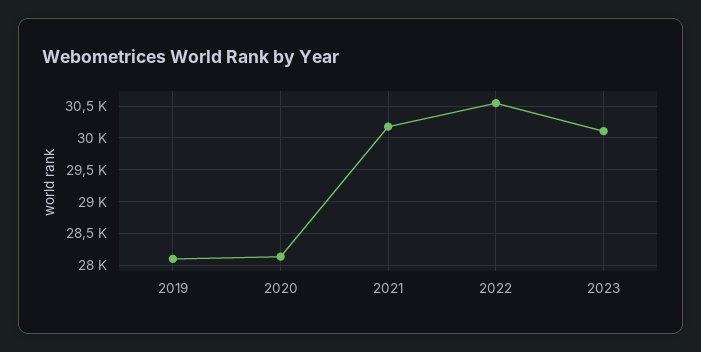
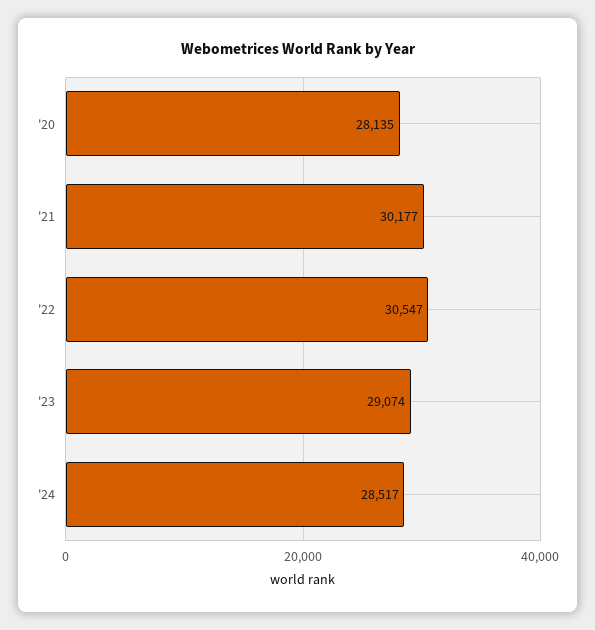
2019: 28100 -> none
2023: 30100 -> 29074
'24: none -> 28517

